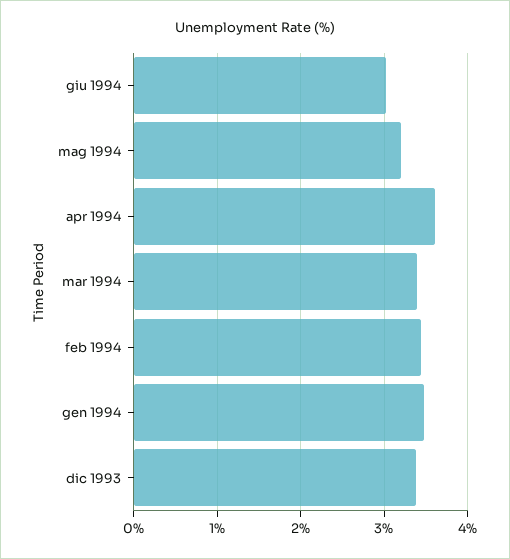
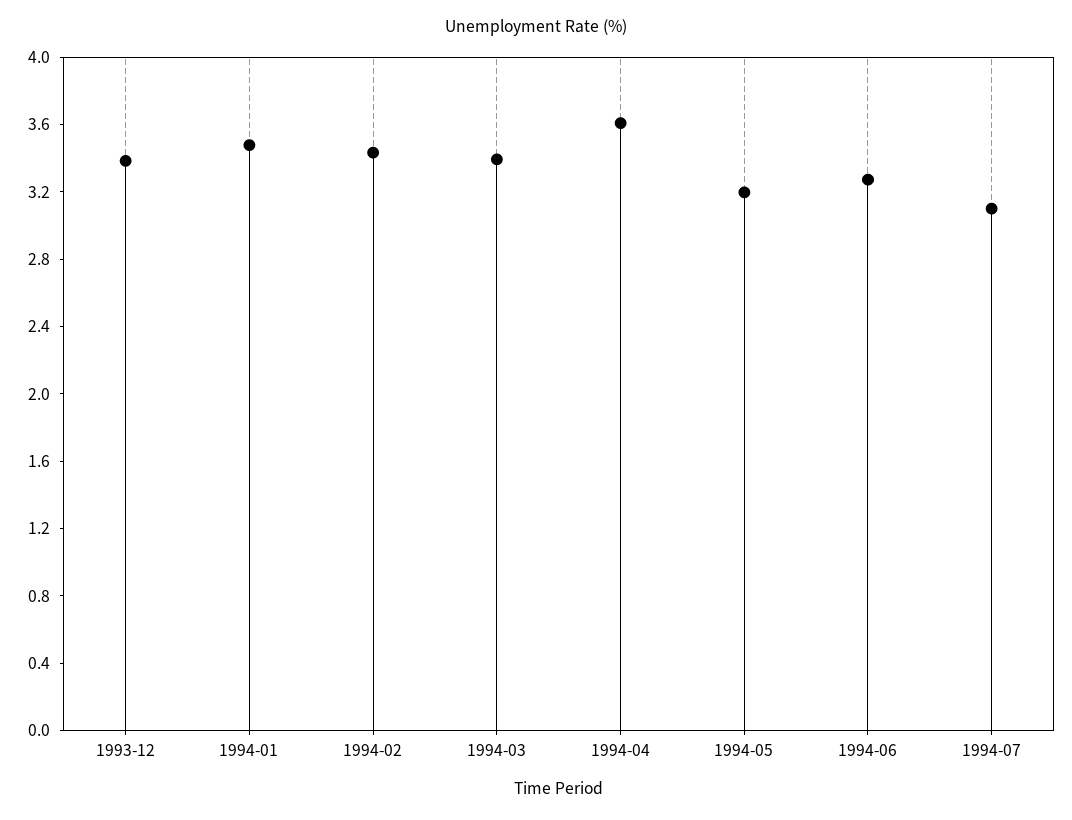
giu 1994: 3 -> 3.3
1994-07: none -> 3.1

